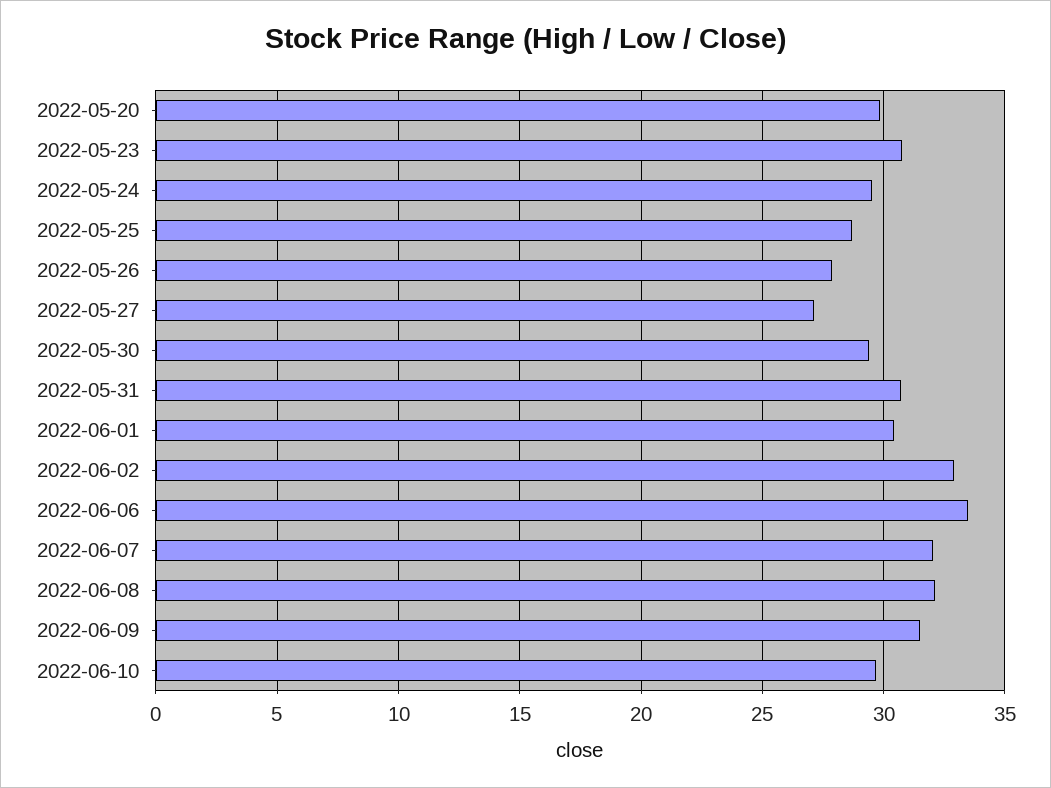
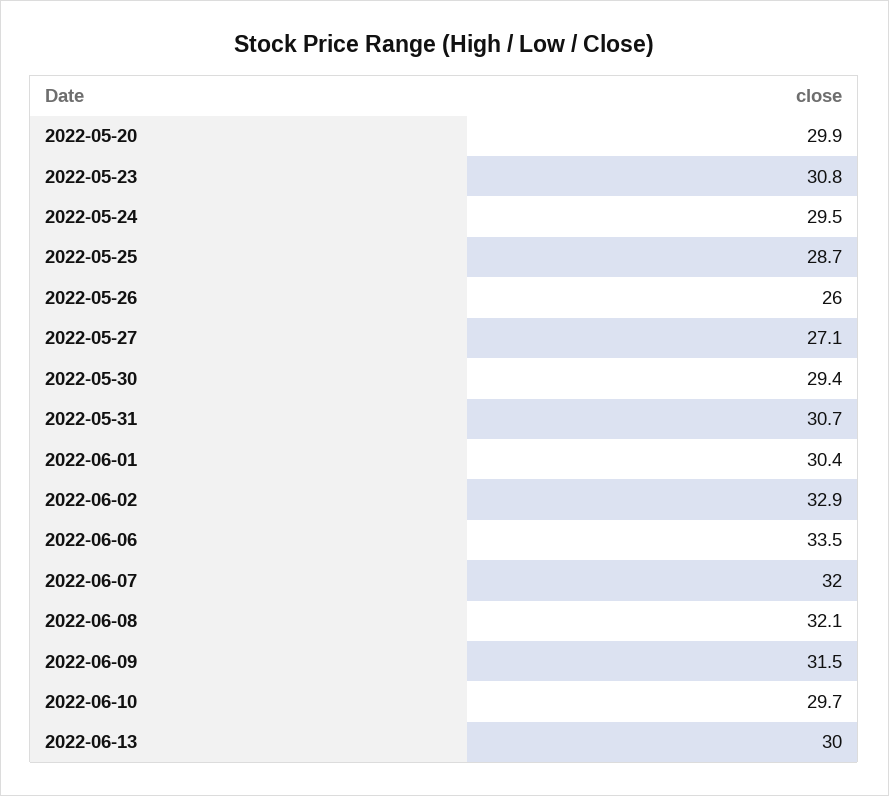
2022-05-26: 28 -> 26
2022-06-13: none -> 30

